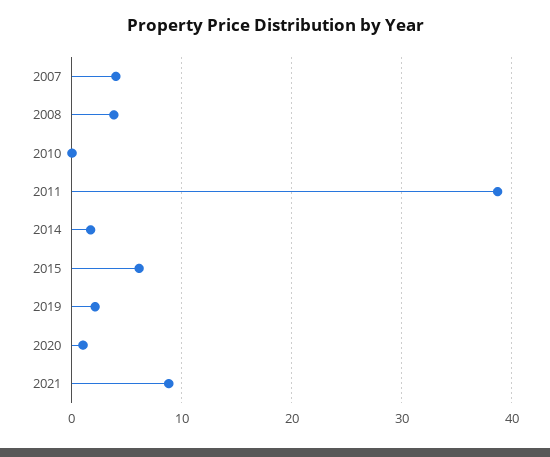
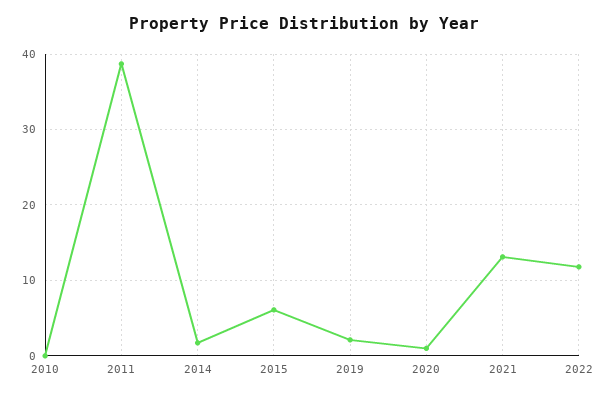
2007: 4 -> none
2008: 4 -> none
2021: 9 -> 13
2022: none -> 12

